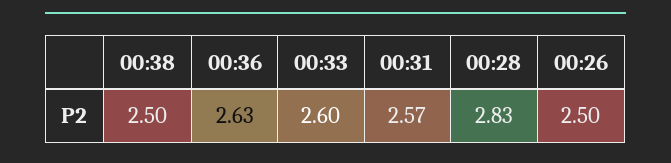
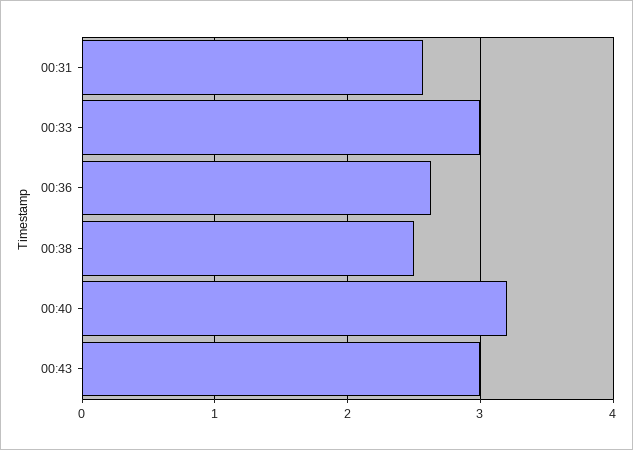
00:33: 2.6 -> 3
00:28: 2.83 -> none
00:26: 2.5 -> none
00:40: none -> 3.2
00:43: none -> 3

